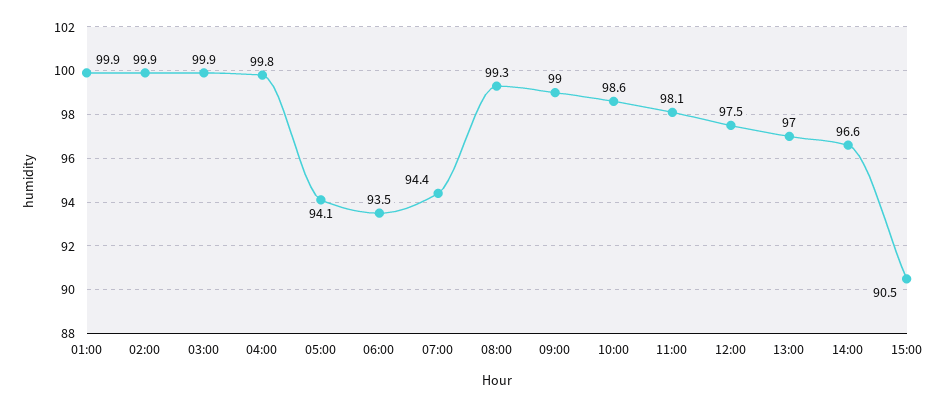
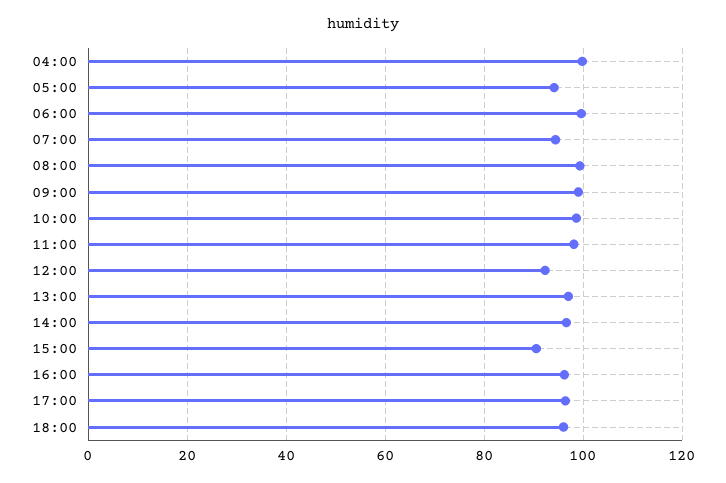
01:00: 99.9 -> none
02:00: 99.9 -> none
03:00: 99.9 -> none
06:00: 93.5 -> 100
12:00: 97.5 -> 92
16:00: none -> 96
17:00: none -> 96
18:00: none -> 96

